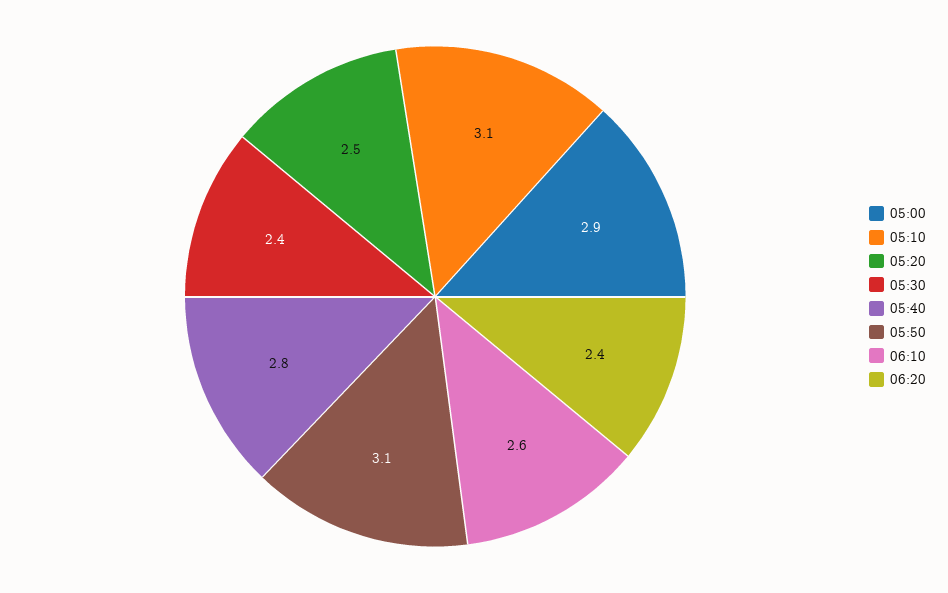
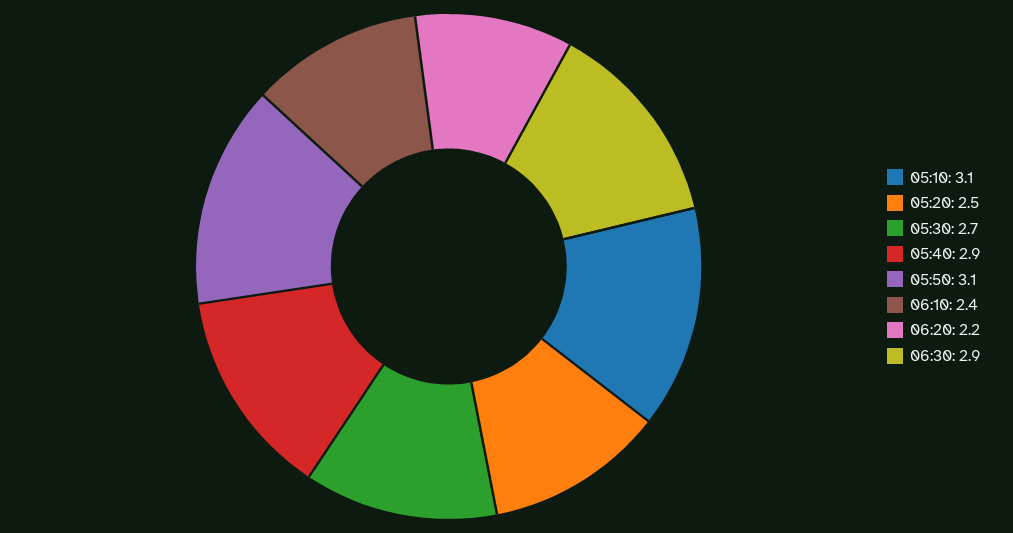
05:00: 2.9 -> none
05:30: 2.4 -> 2.7
05:40: 2.8 -> 2.9
06:10: 2.6 -> 2.4
06:20: 2.4 -> 2.2
06:30: none -> 2.9

